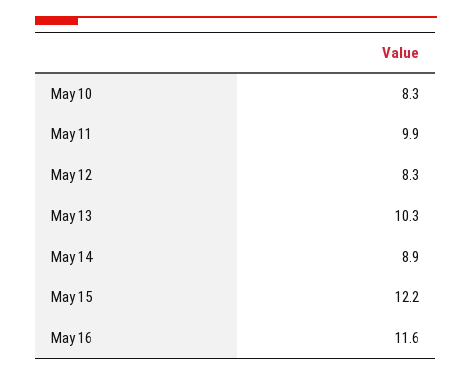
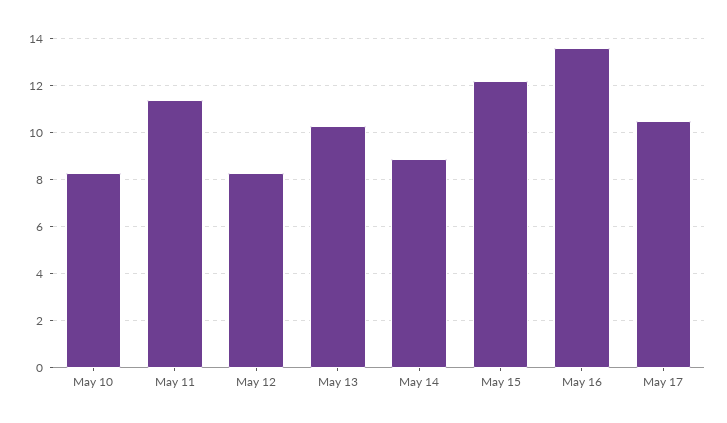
May 11: 9.9 -> 11.5
May 16: 11.6 -> 13.5
May 17: none -> 10.5

